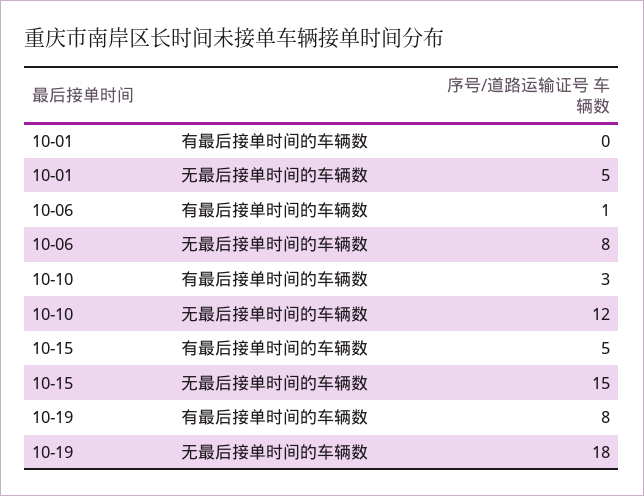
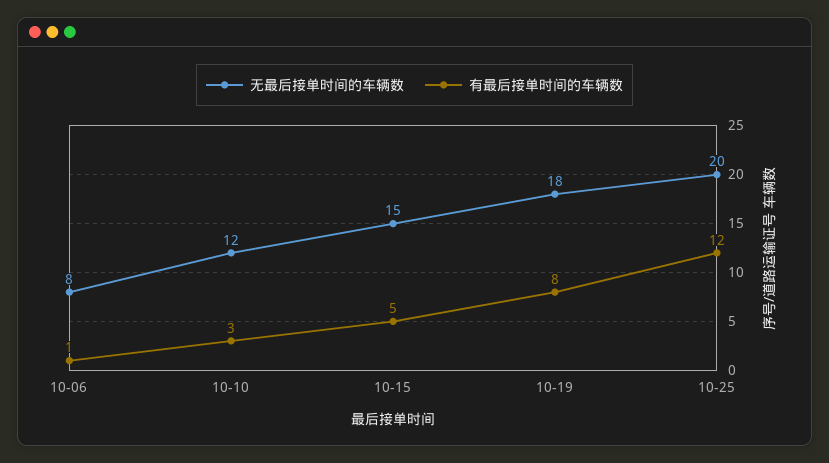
有最后接单时间的车辆数, 10-01: 0 -> none
无最后接单时间的车辆数, 10-01: 5 -> none
无最后接单时间的车辆数, 10-25: none -> 20
有最后接单时间的车辆数, 10-25: none -> 12

